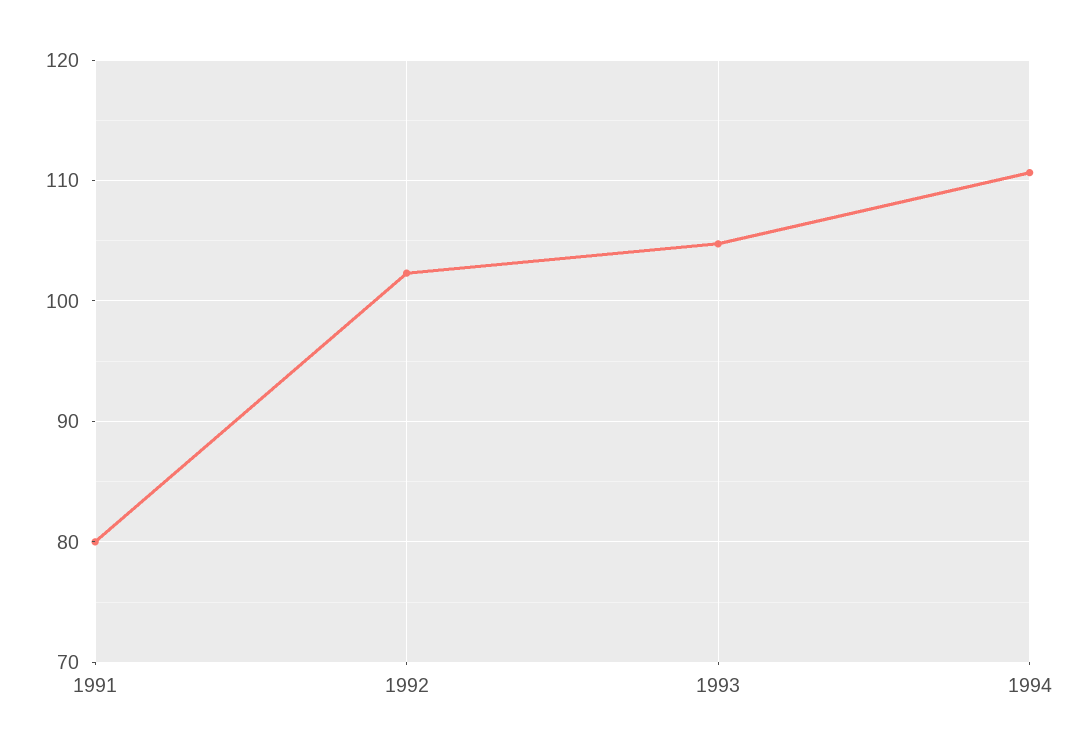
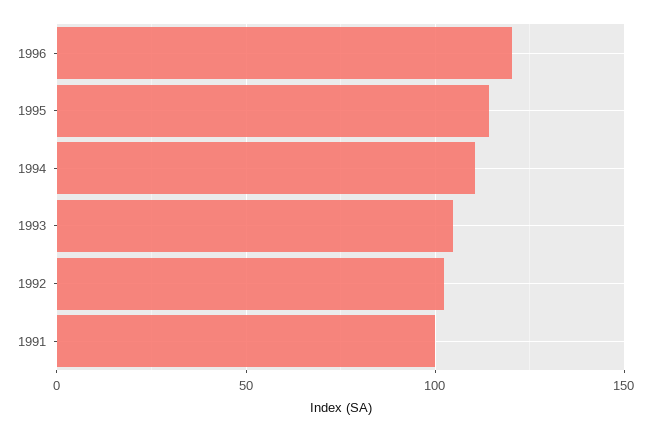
1991: 80 -> 100
1996: none -> 120
1995: none -> 115

